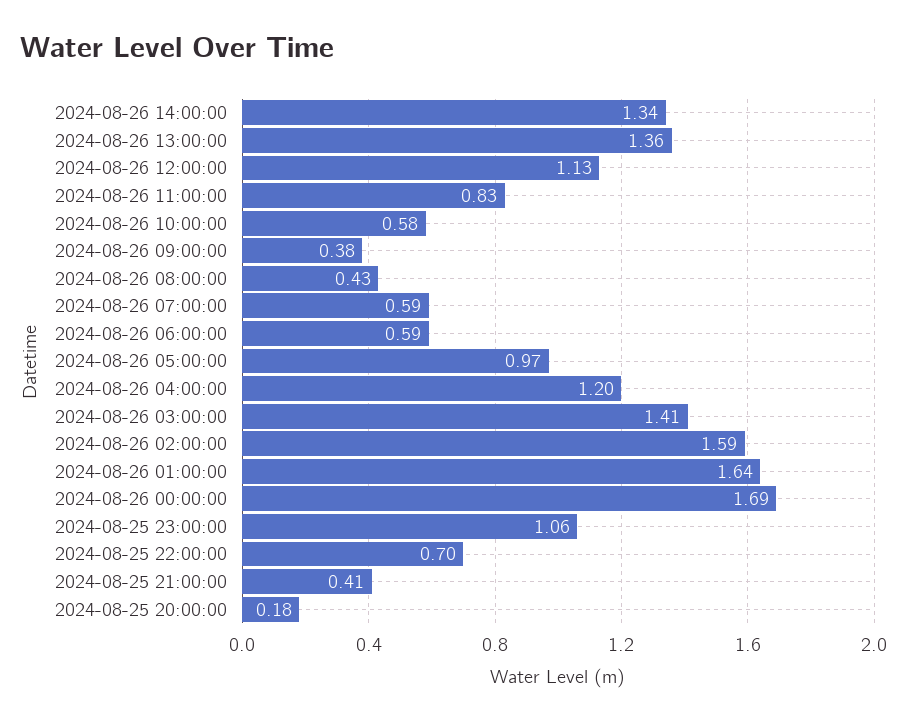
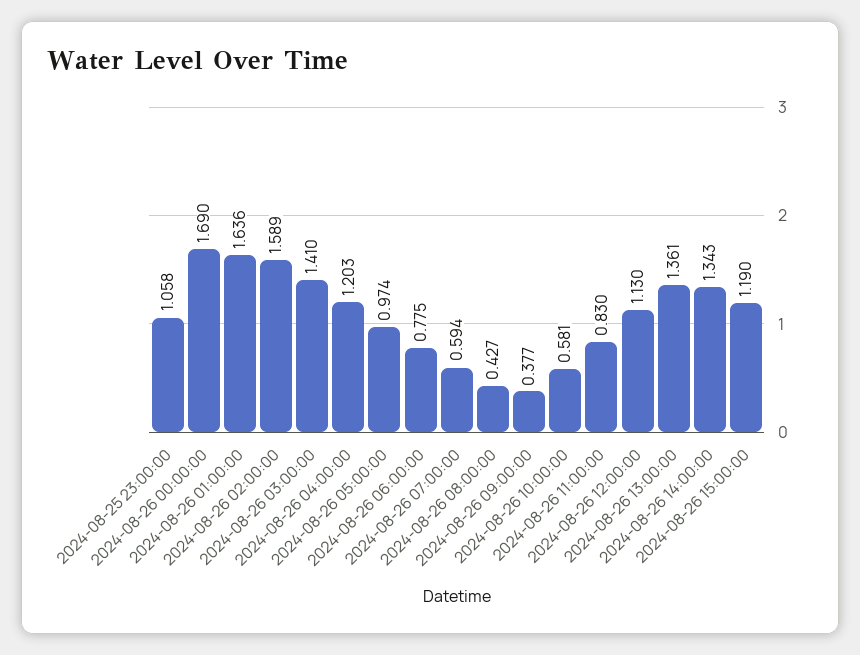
2024-08-26 06:00:00: 0.59 -> 0.775
2024-08-25 22:00:00: 0.7 -> none
2024-08-25 21:00:00: 0.41 -> none
2024-08-25 20:00:00: 0.18 -> none
2024-08-26 15:00:00: none -> 1.19

